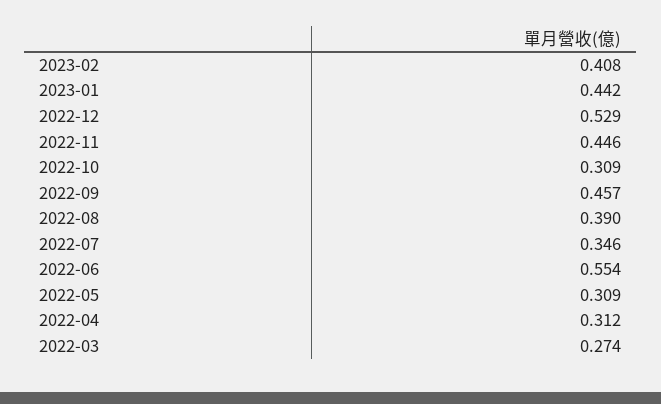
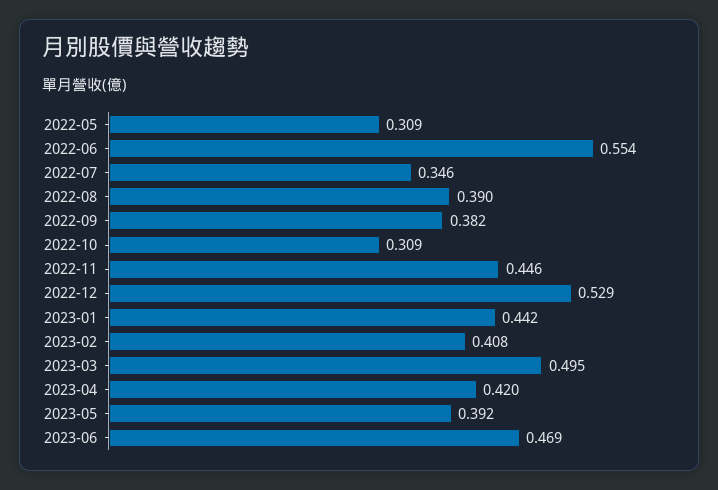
2022-09: 0.457 -> 0.382
2022-04: 0.312 -> none
2022-03: 0.274 -> none
2023-03: none -> 0.495
2023-04: none -> 0.42
2023-05: none -> 0.392
2023-06: none -> 0.469

